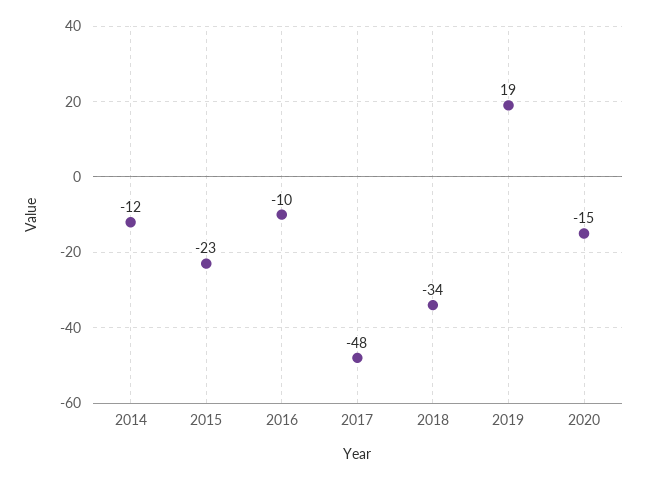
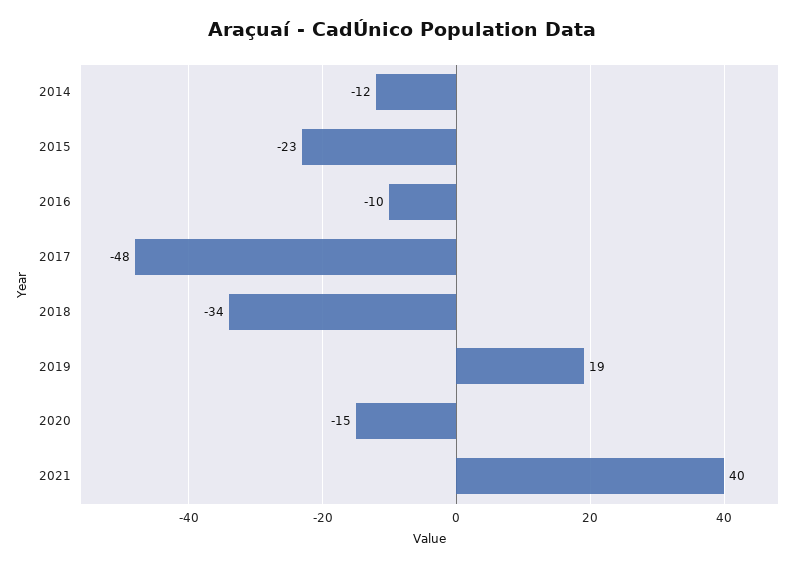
2021: none -> 40

